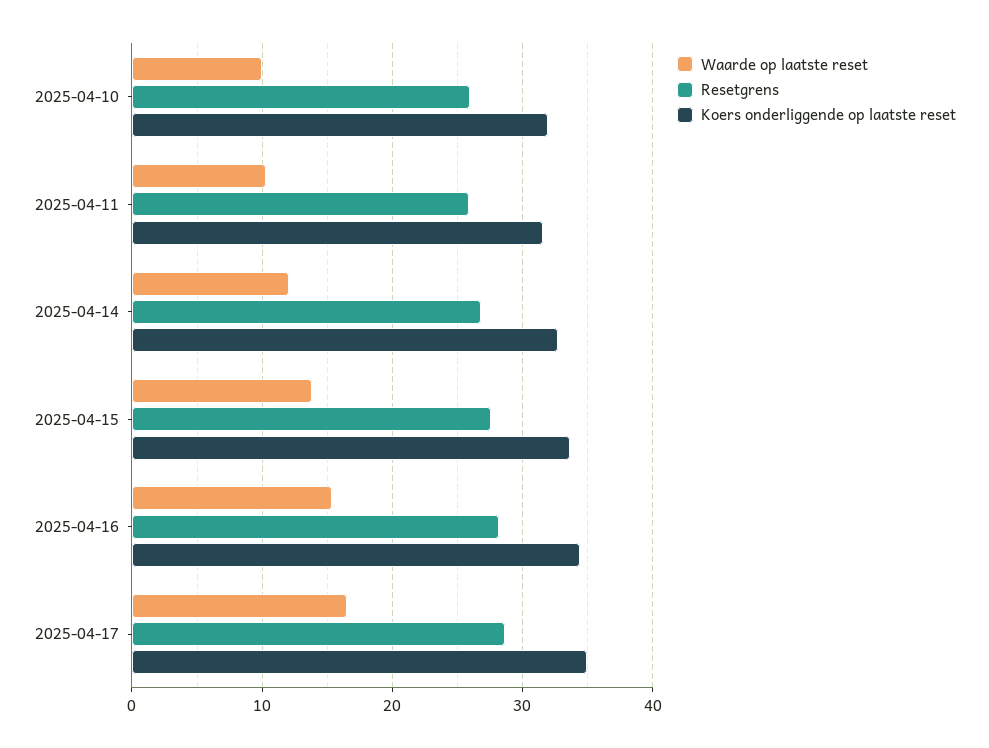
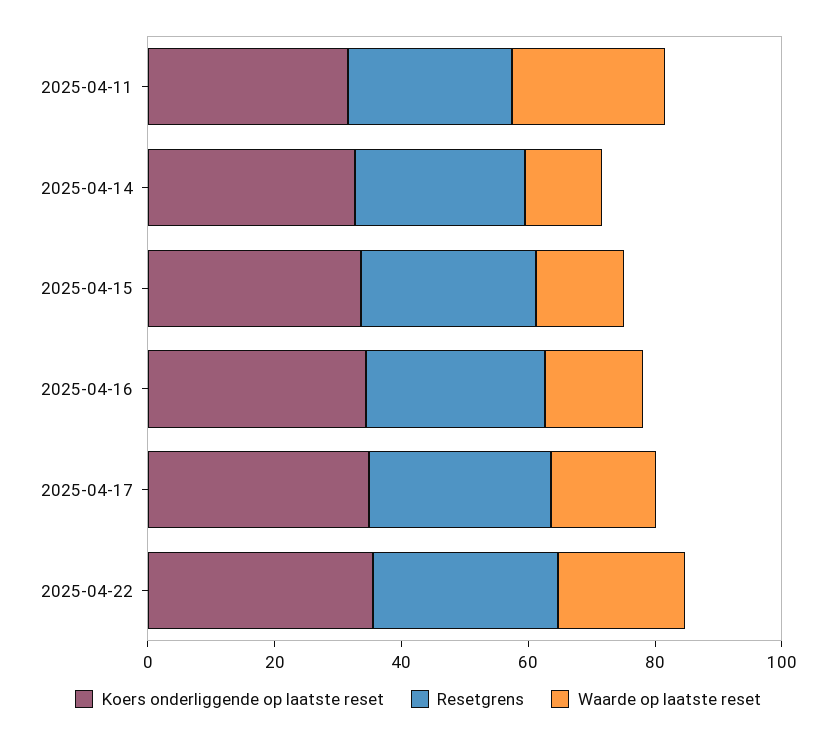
Waarde op laatste reset, 2025-04-10: 10 -> none
Resetgrens, 2025-04-10: 26 -> none
Koers onderliggende op laatste reset, 2025-04-10: 32 -> none
Waarde op laatste reset, 2025-04-11: 10 -> 25
Koers onderliggende op laatste reset, 2025-04-22: none -> 35
Resetgrens, 2025-04-22: none -> 30
Waarde op laatste reset, 2025-04-22: none -> 20

